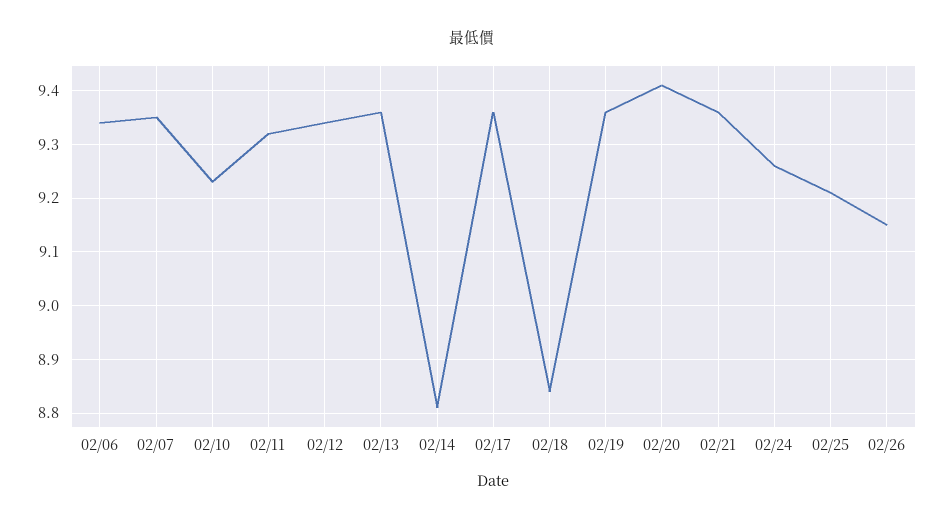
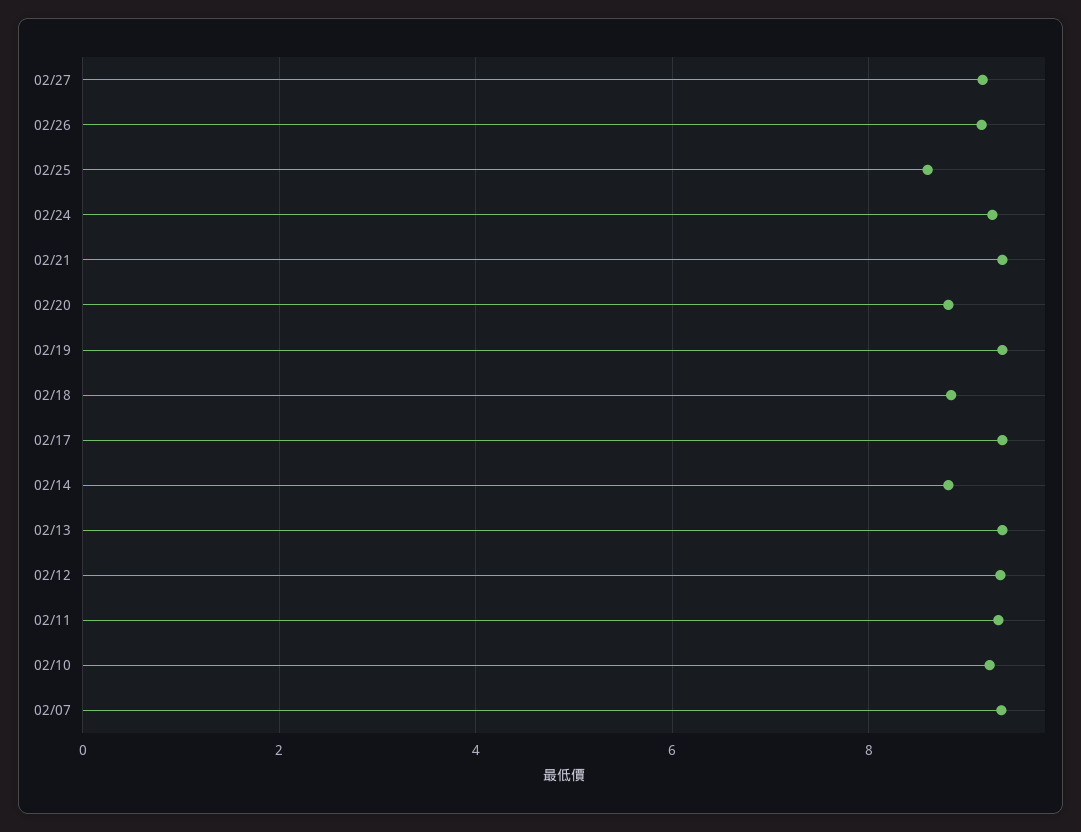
02/06: 9.35 -> none
02/20: 9.4 -> 8.8
02/25: 9.2 -> 8.6
02/27: none -> 9.2

